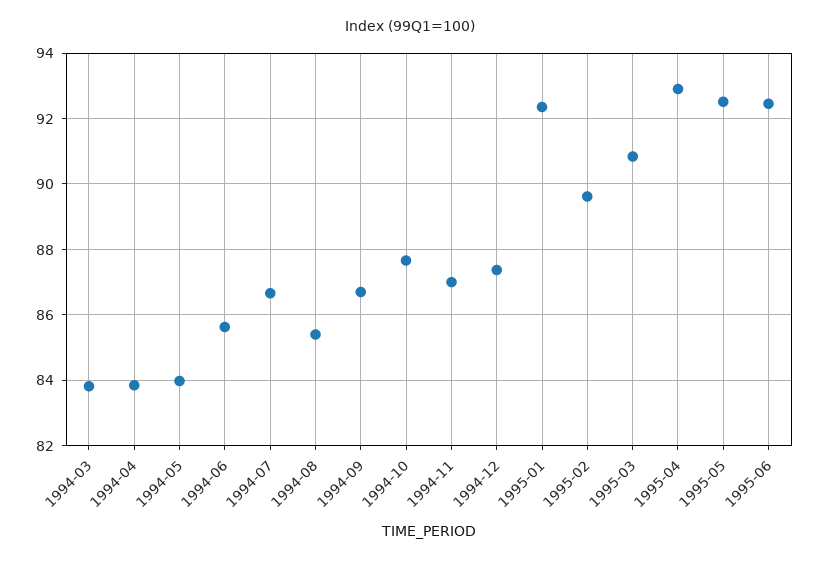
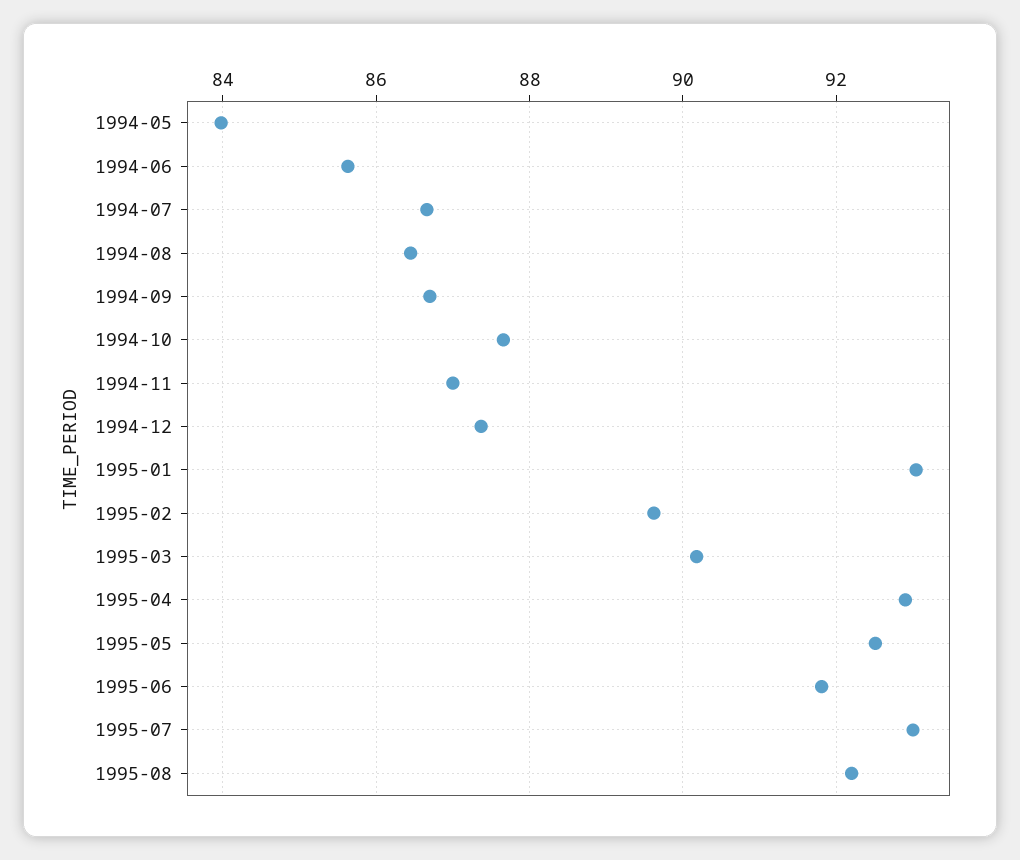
1994-03: 83.8 -> none
1994-04: 83.8 -> none
1994-08: 85.4 -> 86.4
1995-01: 92.4 -> 93
1995-03: 90.8 -> 90.2
1995-06: 92.4 -> 91.8
1995-07: none -> 93
1995-08: none -> 92.2

